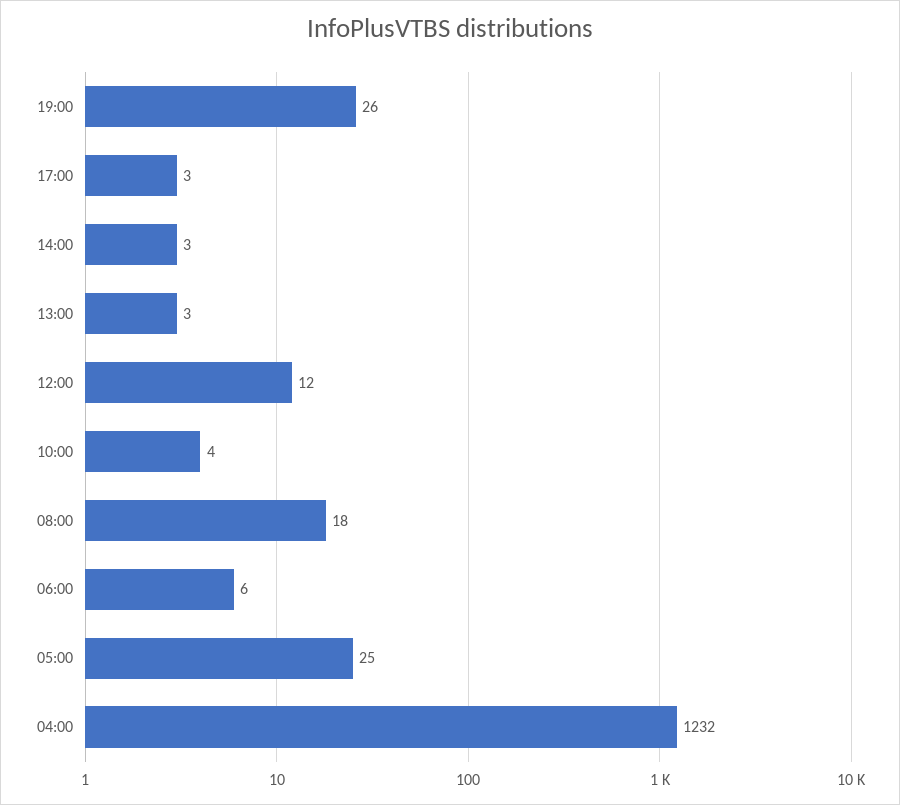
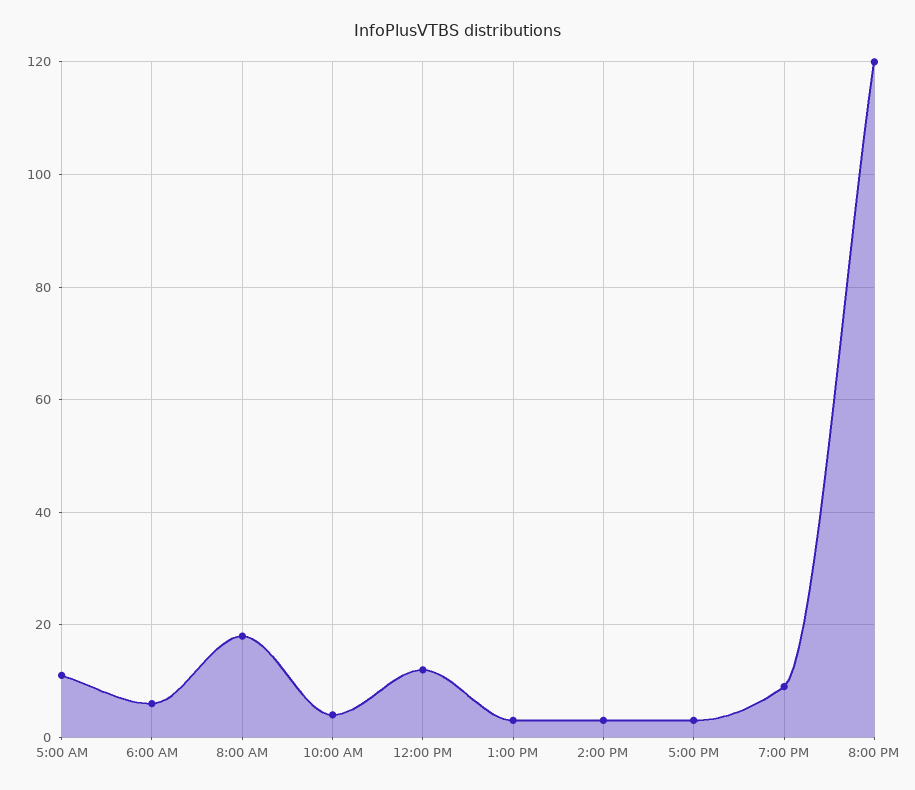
19:00: 26 -> 10
05:00: 25 -> 10
04:00: 1232 -> none
8:00 PM: none -> 120

